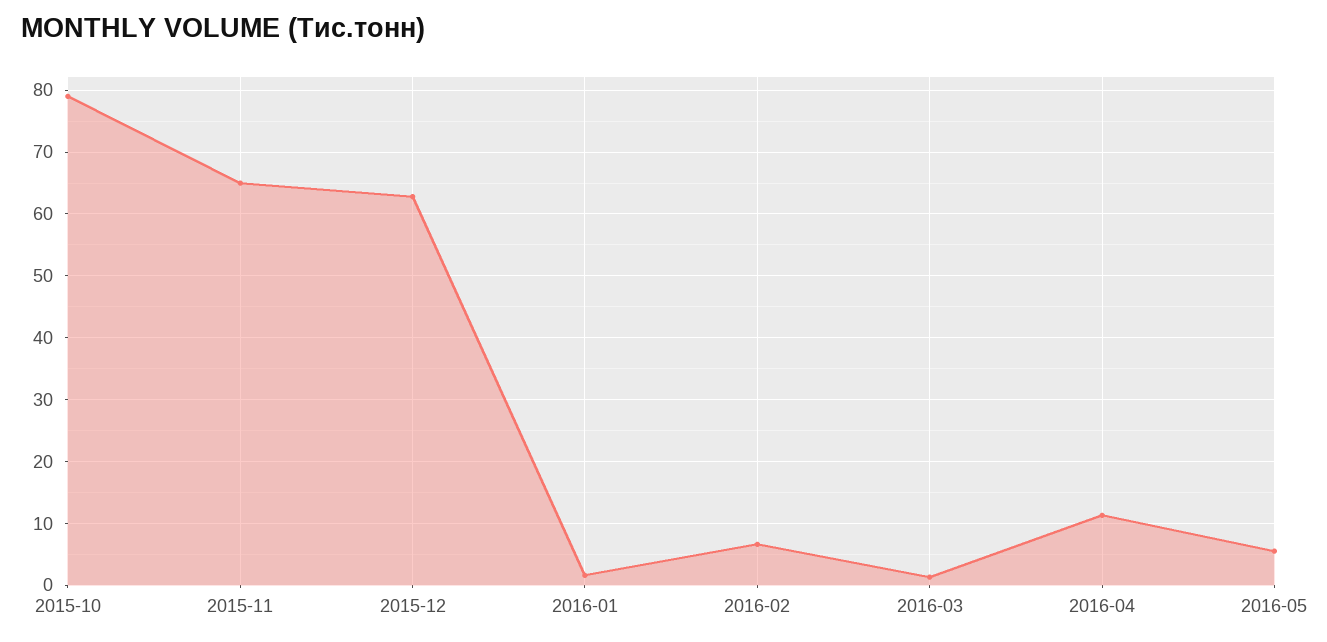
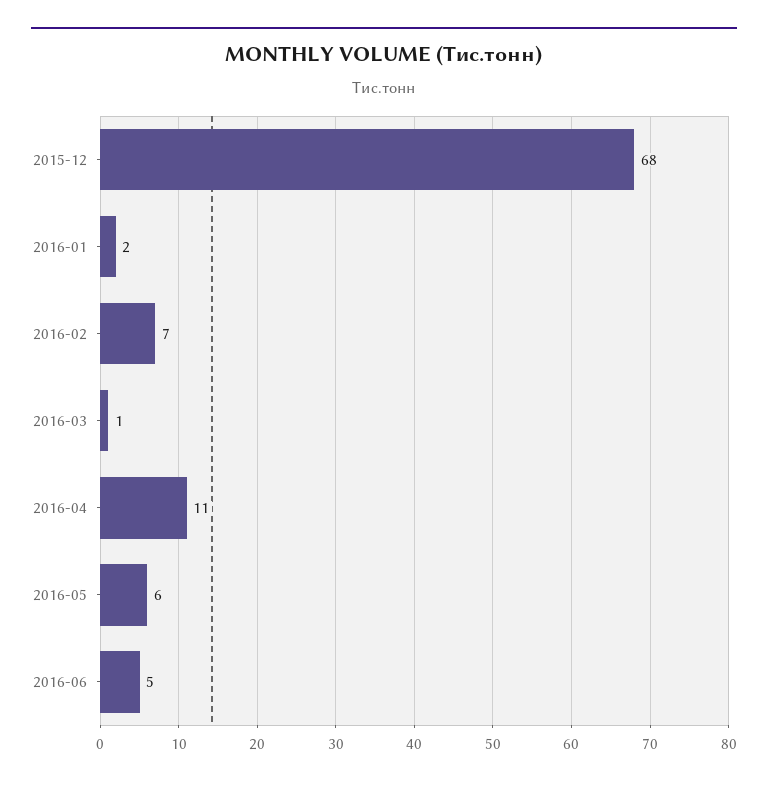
2015-10: 79 -> none
2015-11: 65 -> none
2015-12: 63 -> 68
2016-06: none -> 5

